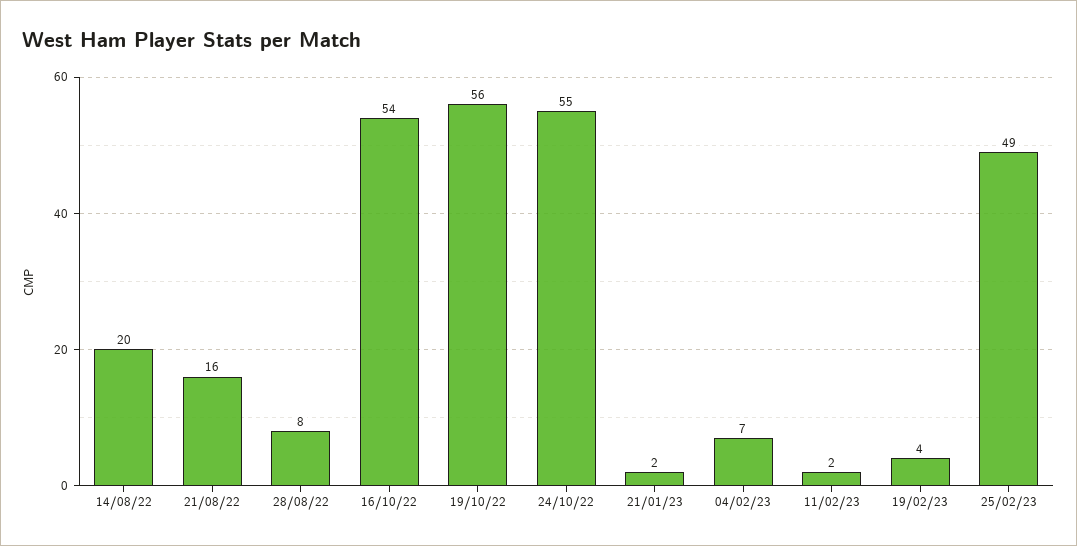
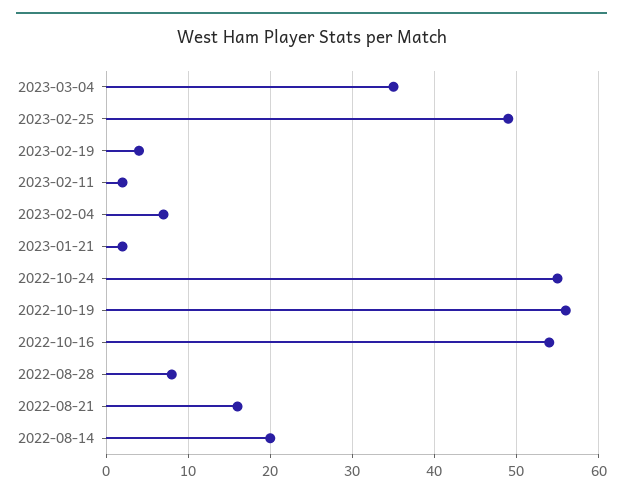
2023-03-04: none -> 35

